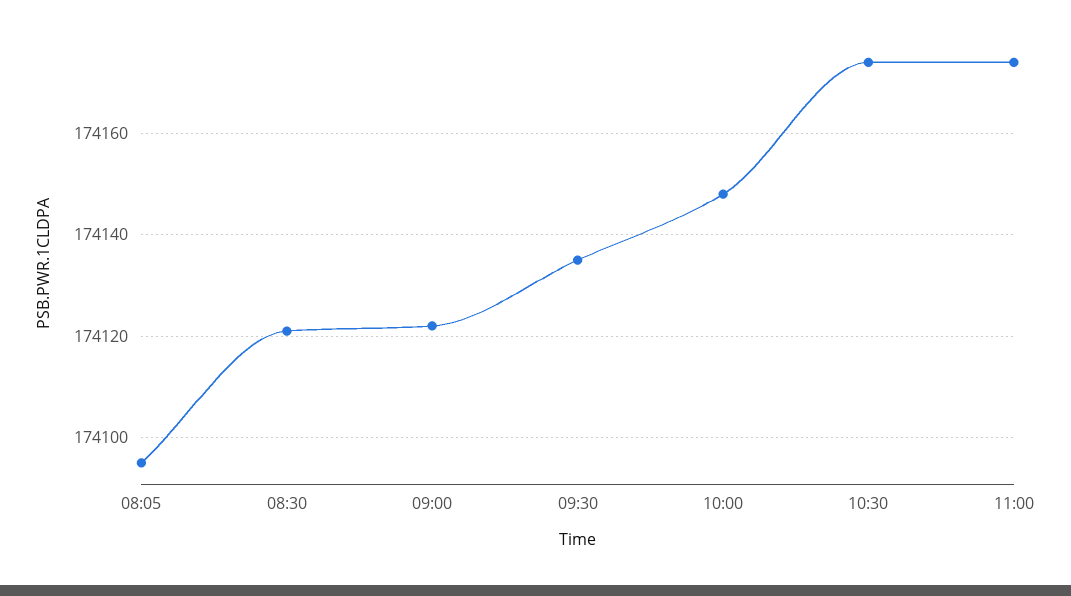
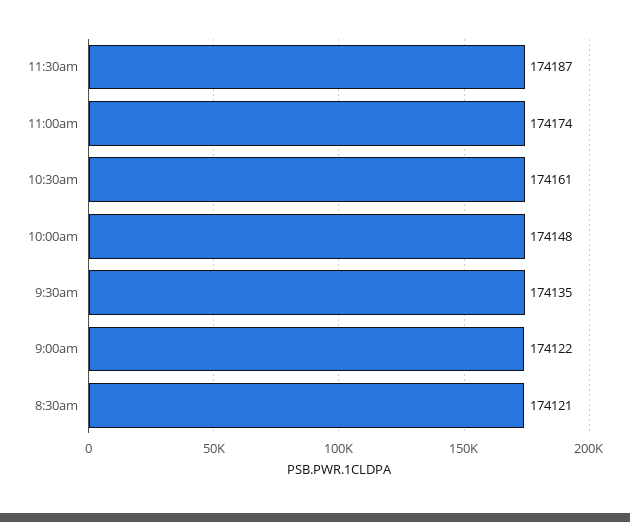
08:05: 174095 -> none
10:30: 174175 -> 174161
11:30am: none -> 174187

